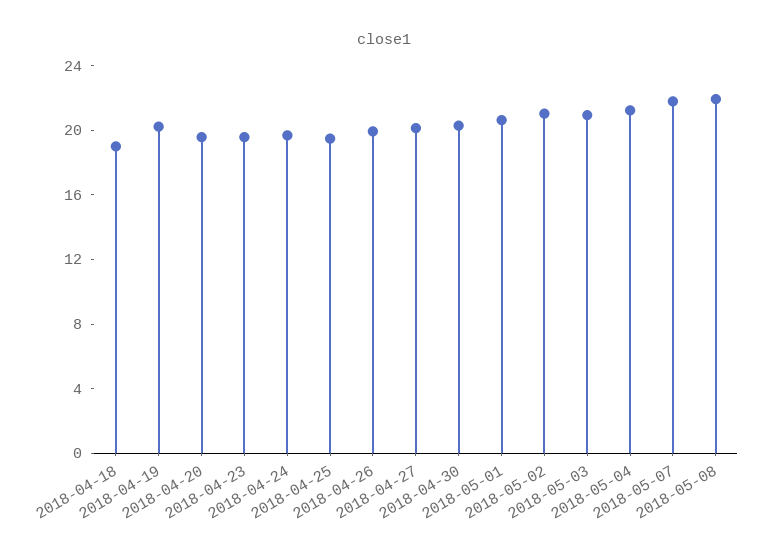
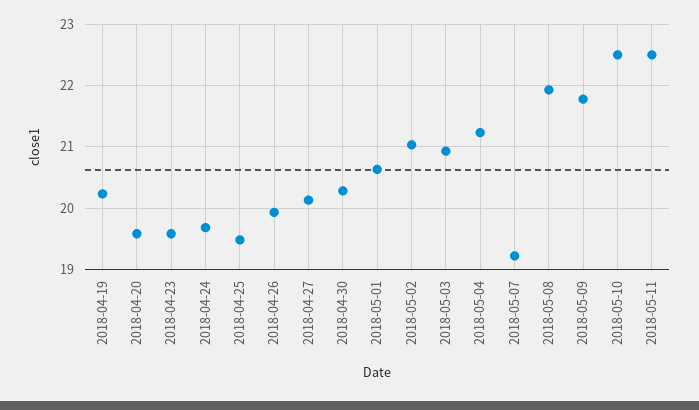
2018-04-18: 19 -> none
2018-05-07: 22 -> 19.2
2018-05-09: none -> 21.8
2018-05-10: none -> 22.5
2018-05-11: none -> 22.5

